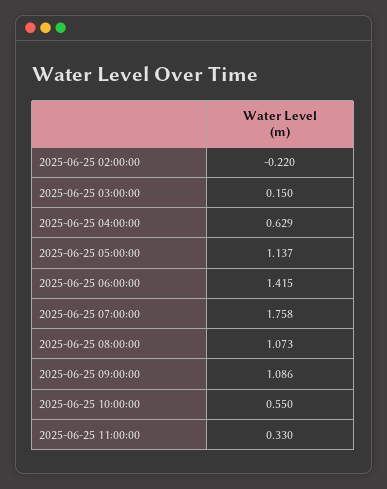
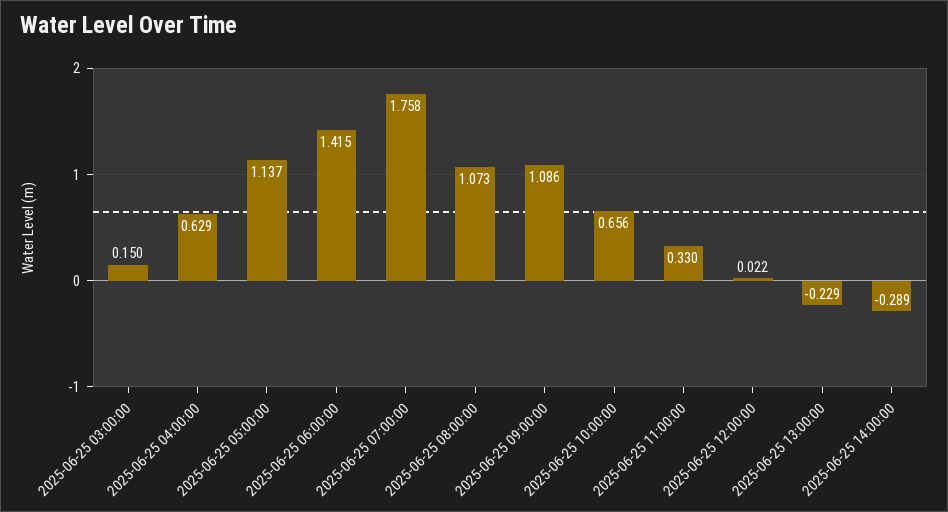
2025-06-25 02:00:00: -0.22 -> none
2025-06-25 10:00:00: 0.55 -> 0.656
2025-06-25 12:00:00: none -> 0.022
2025-06-25 13:00:00: none -> -0.229
2025-06-25 14:00:00: none -> -0.289

